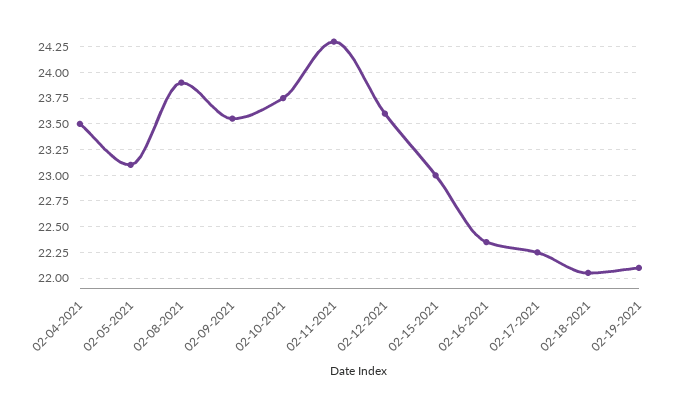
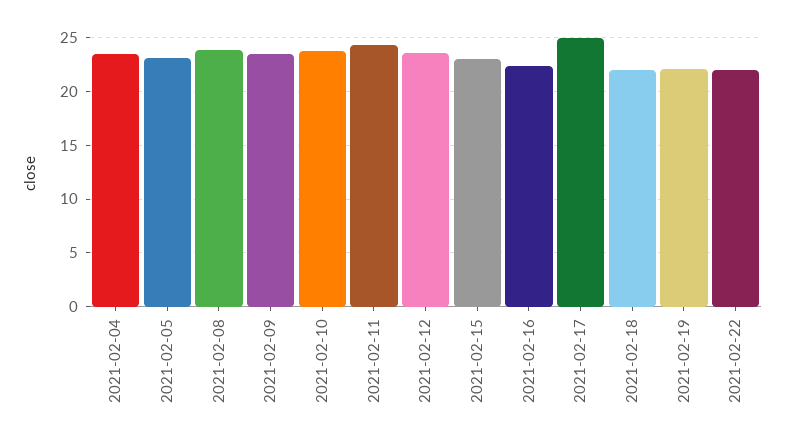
02-17-2021: 22.25 -> 25
2021-02-22: none -> 22

